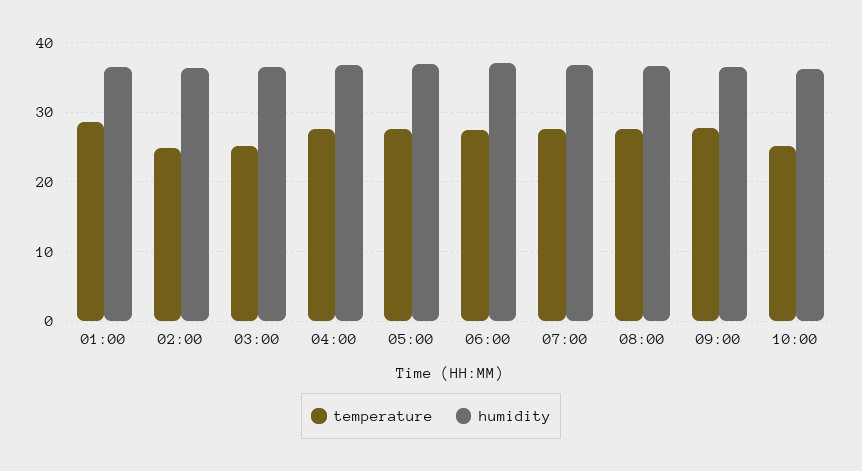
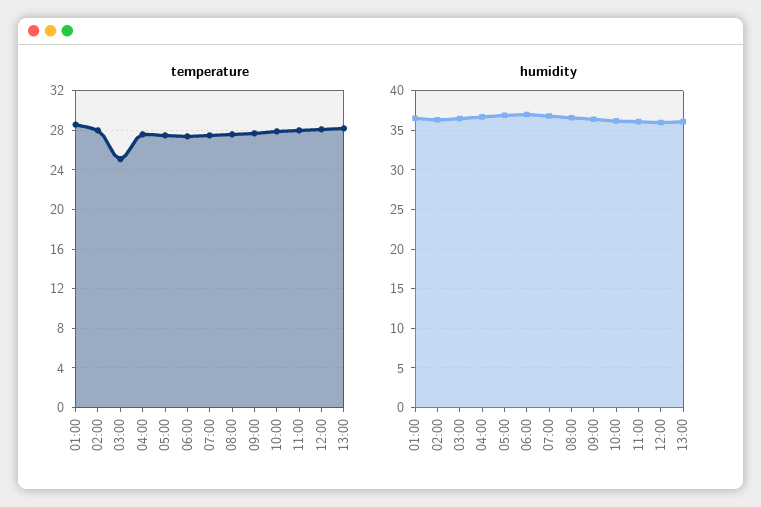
temperature, 02:00: 25 -> 28
temperature, 10:00: 25 -> 28
temperature, 11:00: none -> 28
temperature, 12:00: none -> 28
temperature, 13:00: none -> 28
humidity, 11:00: none -> 36
humidity, 12:00: none -> 36
humidity, 13:00: none -> 36

